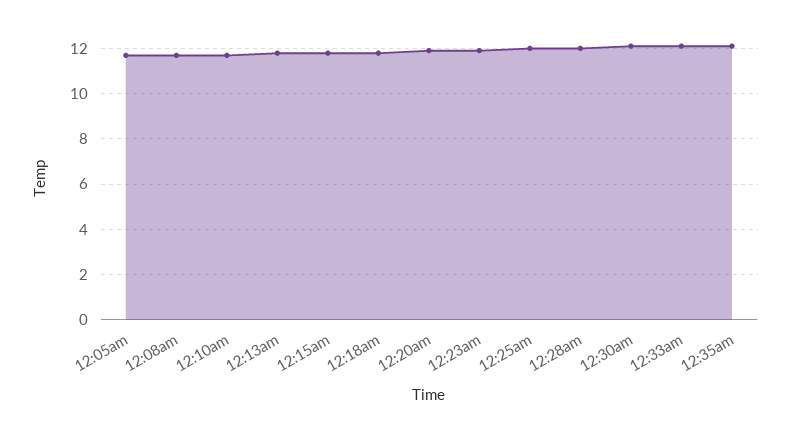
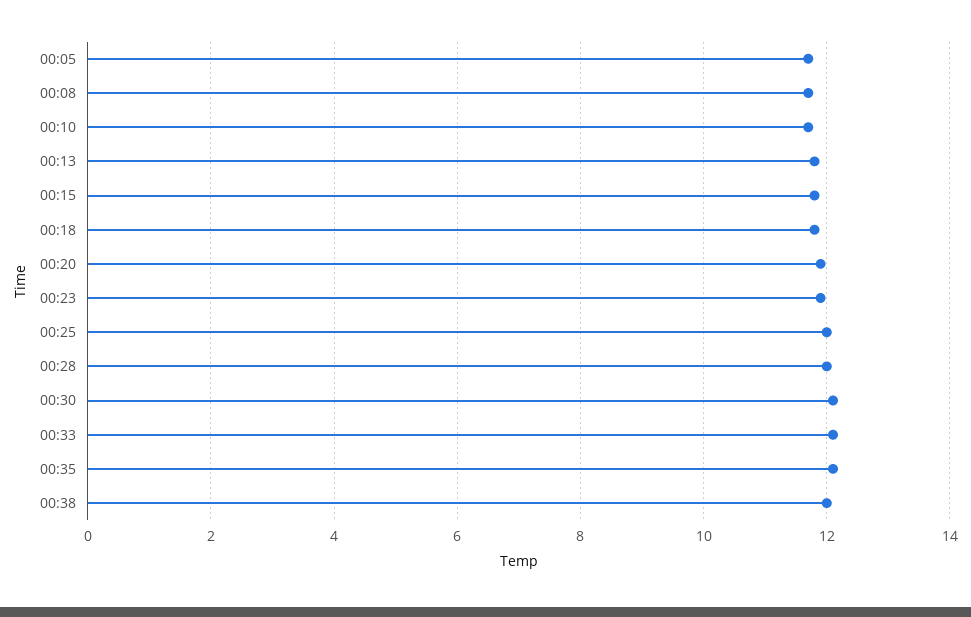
00:38: none -> 12

